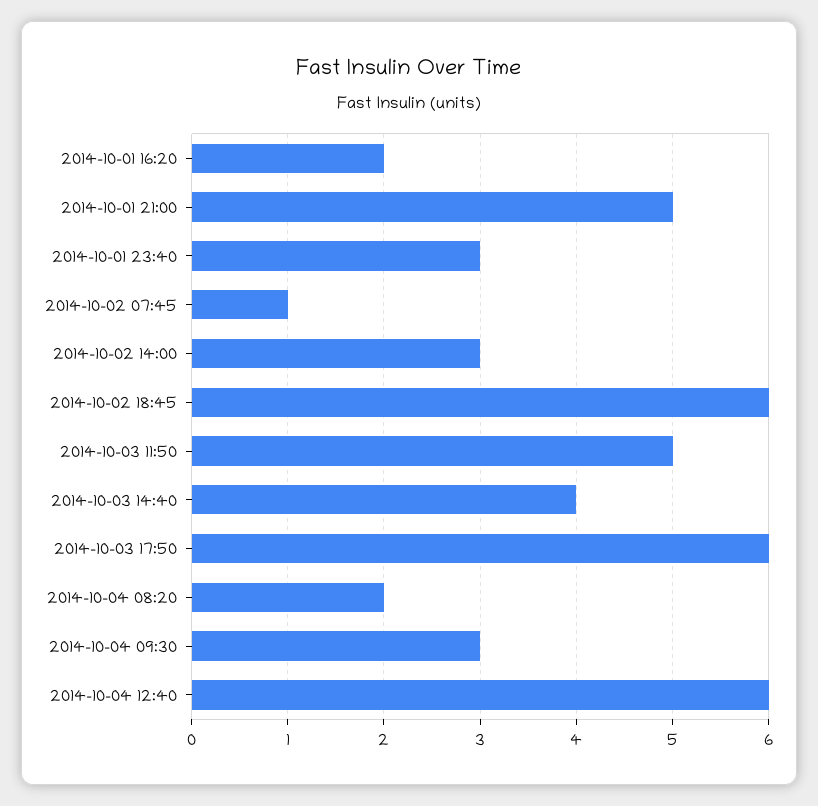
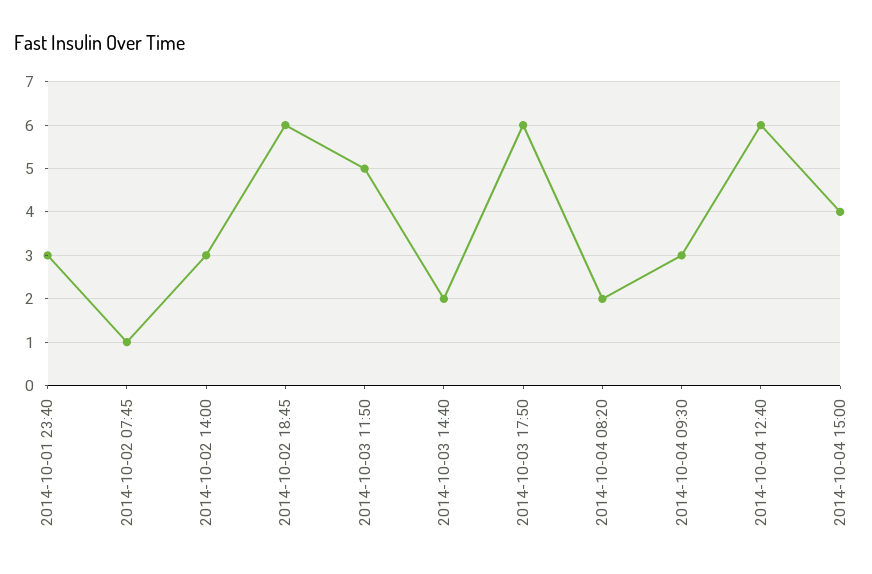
2014-10-01 16:20: 2 -> none
2014-10-01 21:00: 5 -> none
2014-10-03 14:40: 4 -> 2
2014-10-04 15:00: none -> 4

